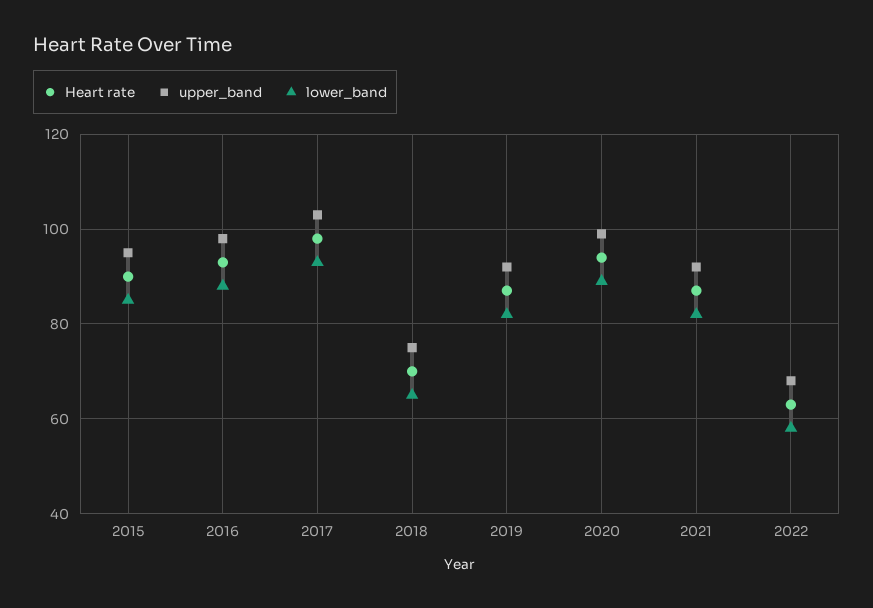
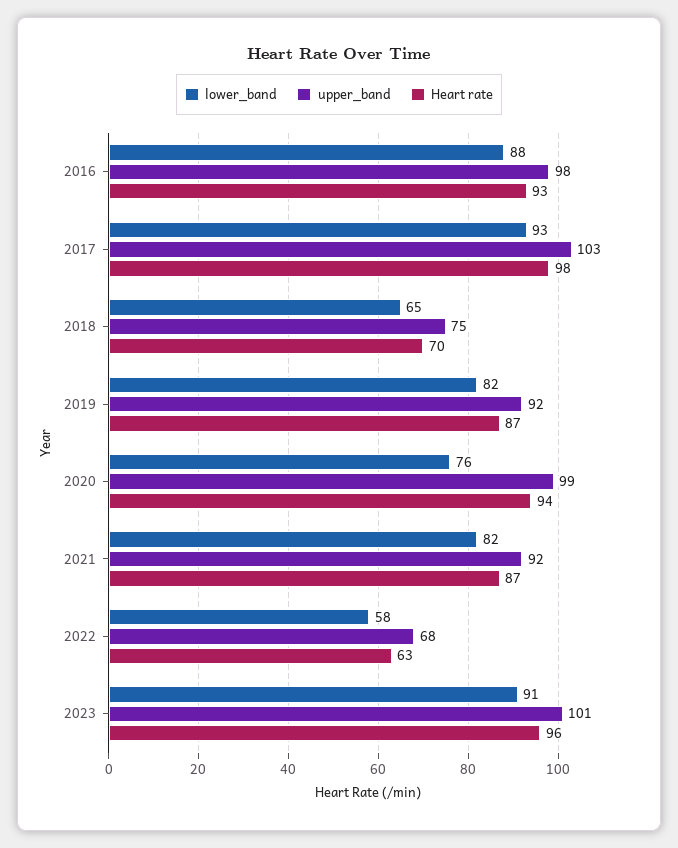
Heart rate, 2015: 90 -> none
upper_band, 2015: 95 -> none
lower_band, 2015: 85 -> none
lower_band, 2020: 90 -> 76
lower_band, 2023: none -> 91
upper_band, 2023: none -> 101
Heart rate, 2023: none -> 96

